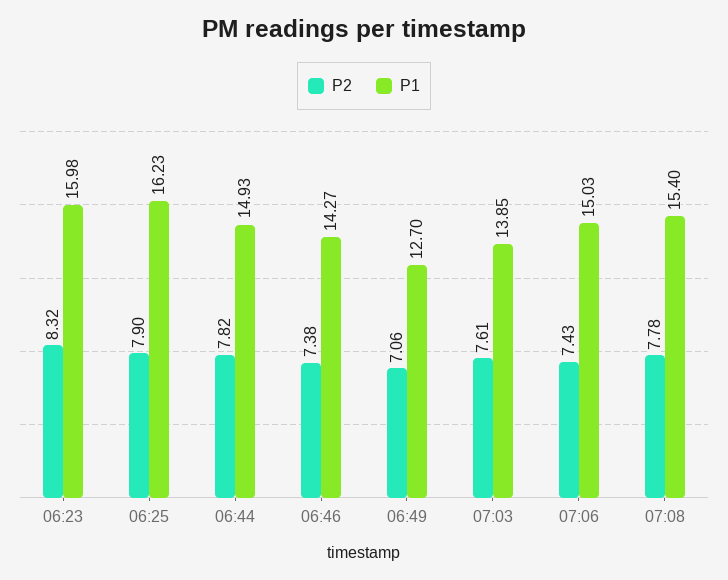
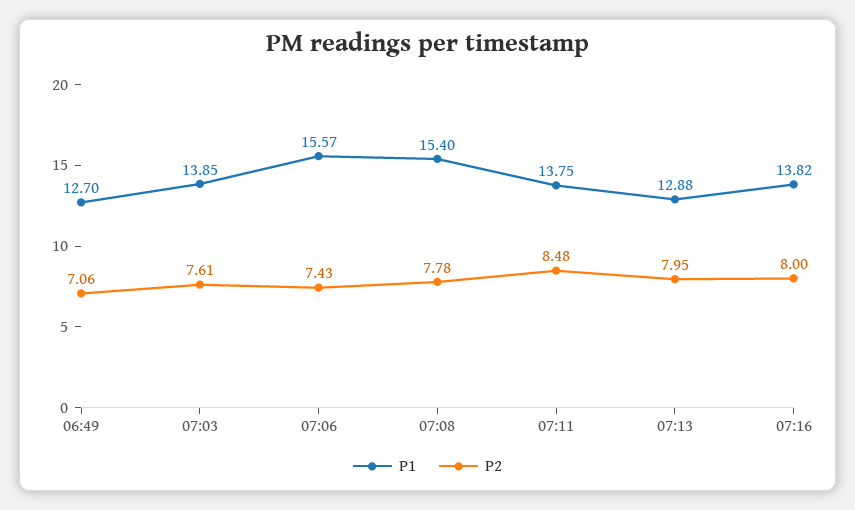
P2, 06:23: 8.32 -> none
P1, 06:23: 15.98 -> none
P2, 06:25: 7.9 -> none
P1, 06:25: 16.23 -> none
P2, 06:44: 7.82 -> none
P1, 06:44: 14.93 -> none
P2, 06:46: 7.38 -> none
P1, 06:46: 14.27 -> none
P1, 07:06: 15.03 -> 15.57
P1, 07:11: none -> 13.75
P2, 07:11: none -> 8.48
P1, 07:13: none -> 12.88
P2, 07:13: none -> 7.95
P1, 07:16: none -> 13.82
P2, 07:16: none -> 8

